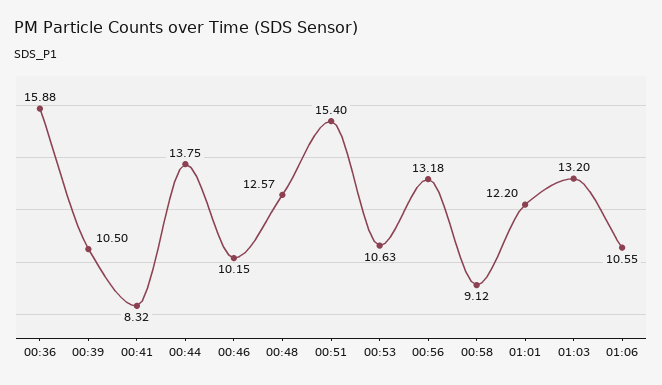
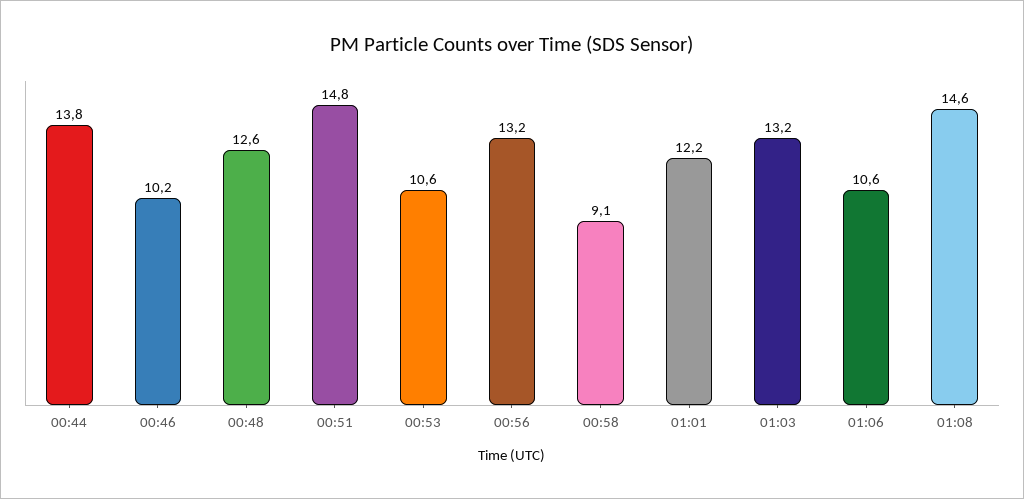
00:36: 15.88 -> none
00:39: 10.5 -> none
00:41: 8.32 -> none
00:51: 15.4 -> 14.8
01:08: none -> 14.6

